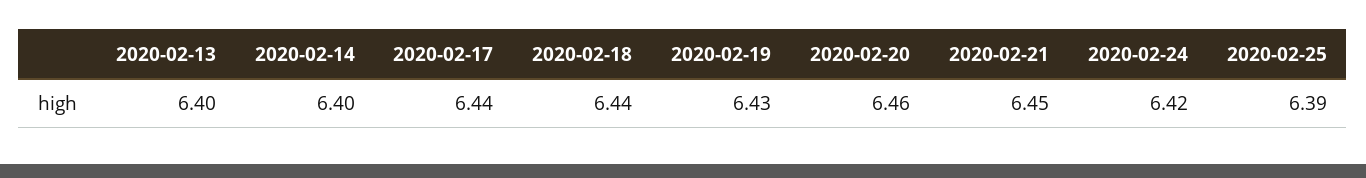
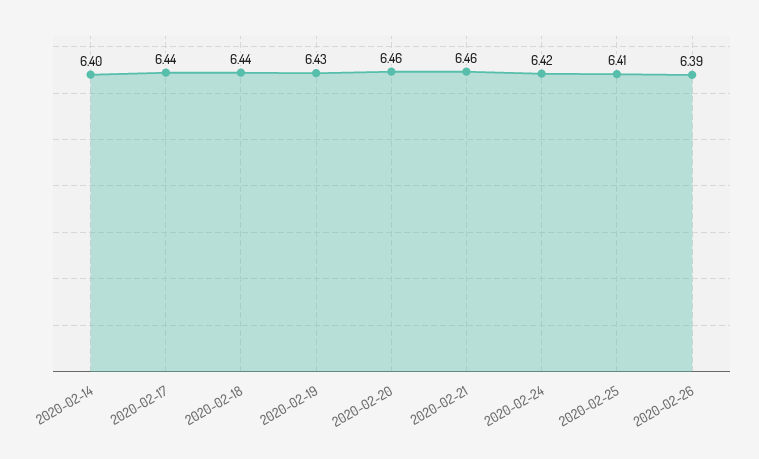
2020-02-13: 6.4 -> none
2020-02-21: 6.45 -> 6.46
2020-02-25: 6.39 -> 6.41
2020-02-26: none -> 6.39

